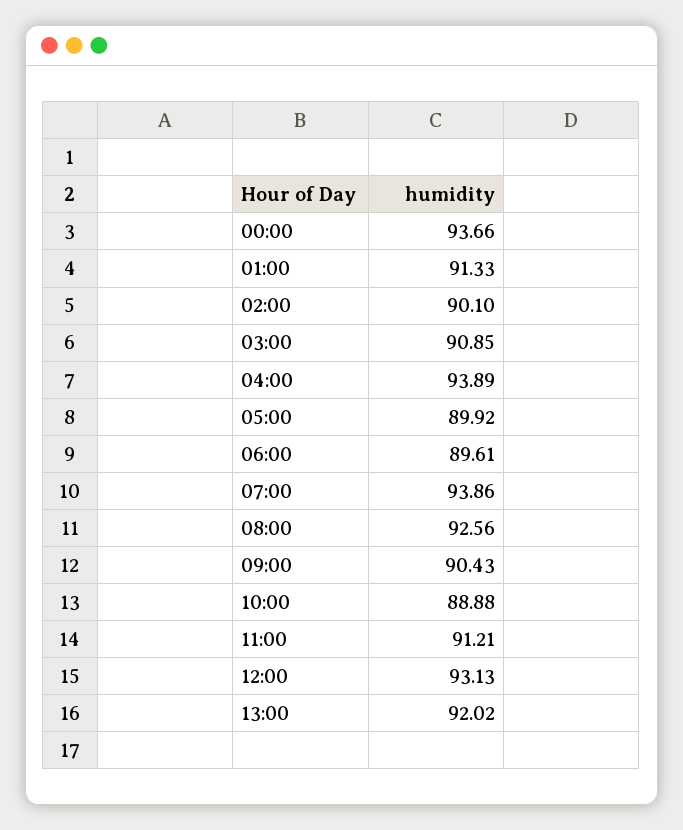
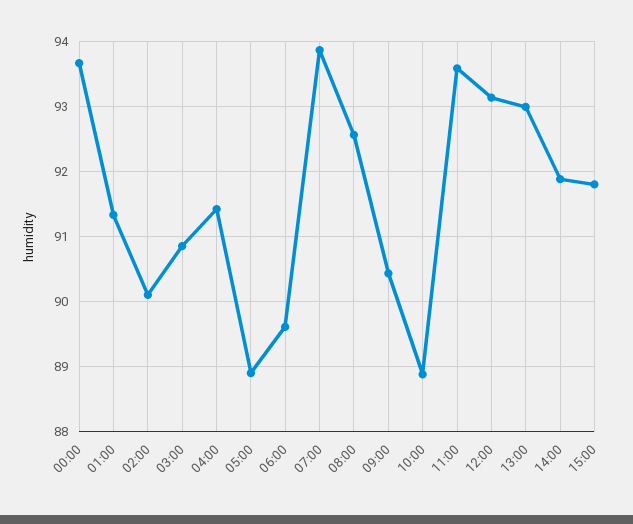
04:00: 93.89 -> 91.4
05:00: 89.92 -> 88.9
11:00: 91.21 -> 93.6
13:00: 92.02 -> 93
14:00: none -> 91.9
15:00: none -> 91.8

